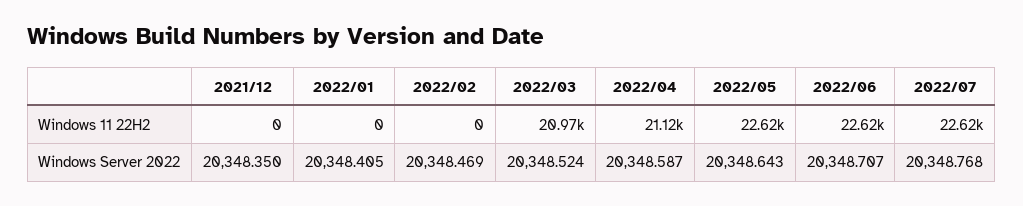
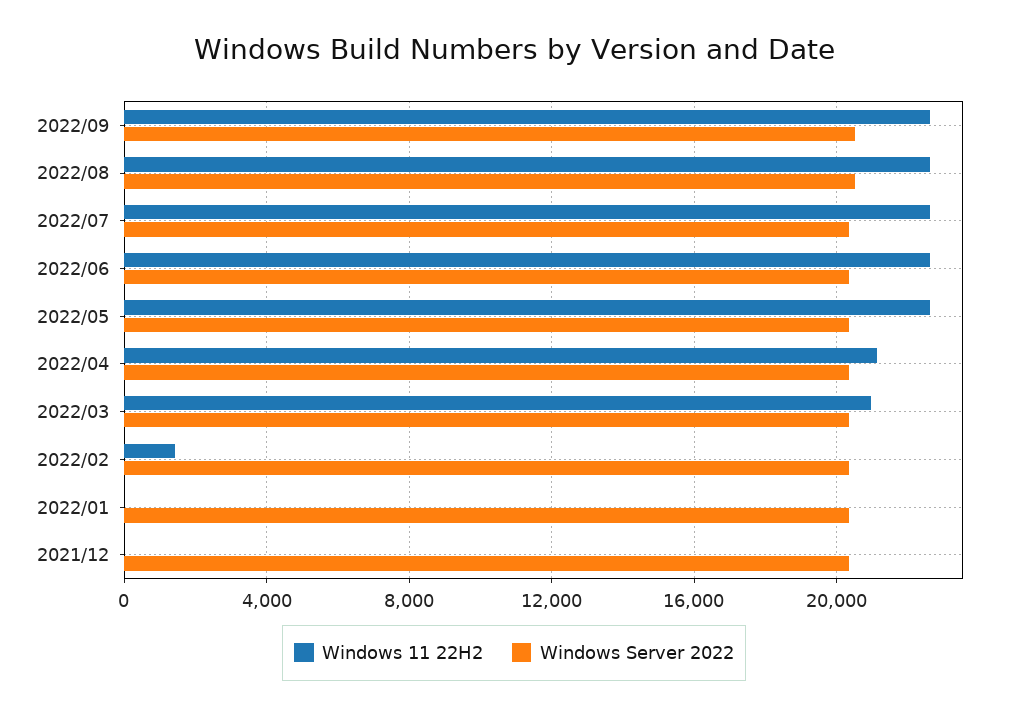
Windows 11 22H2, 2022/02: 0 -> 1500
Windows 11 22H2, 2022/09: none -> 22500
Windows Server 2022, 2022/09: none -> 20500
Windows 11 22H2, 2022/08: none -> 22500
Windows Server 2022, 2022/08: none -> 20500

